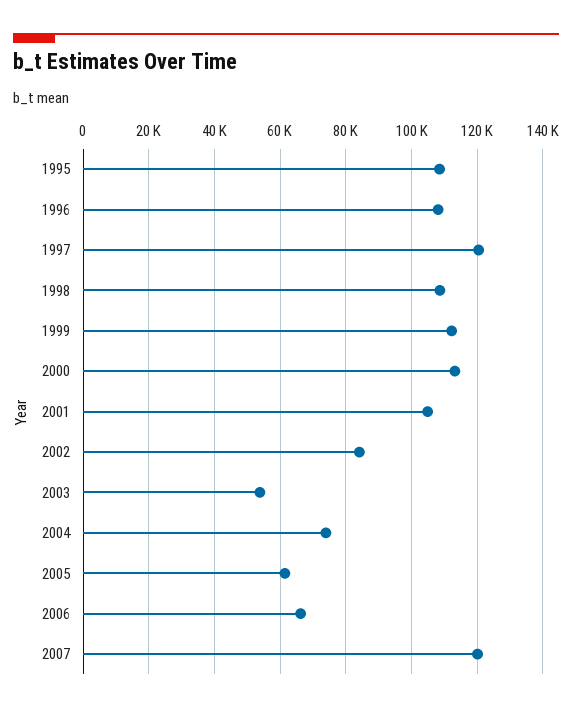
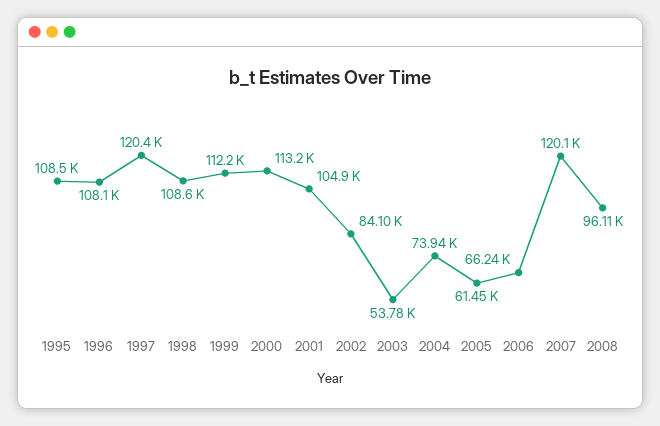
2008: none -> 96110

